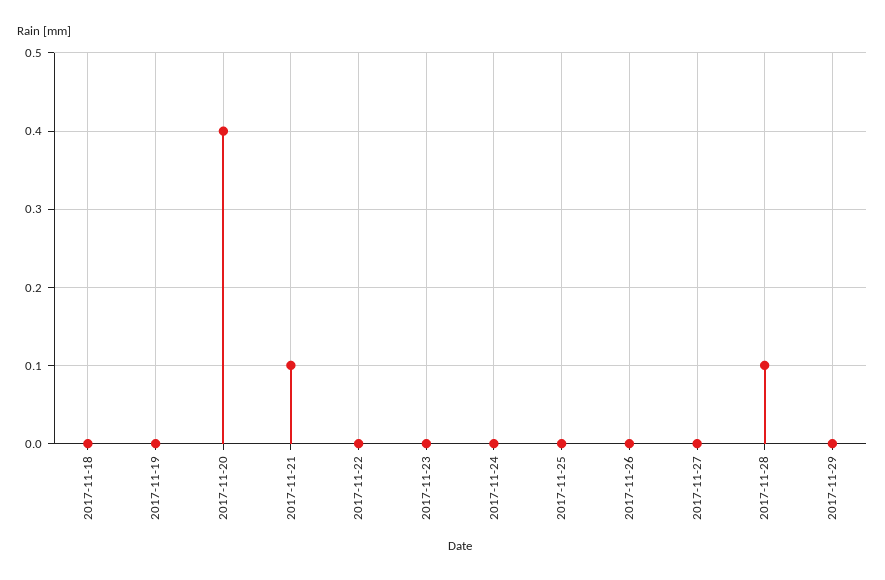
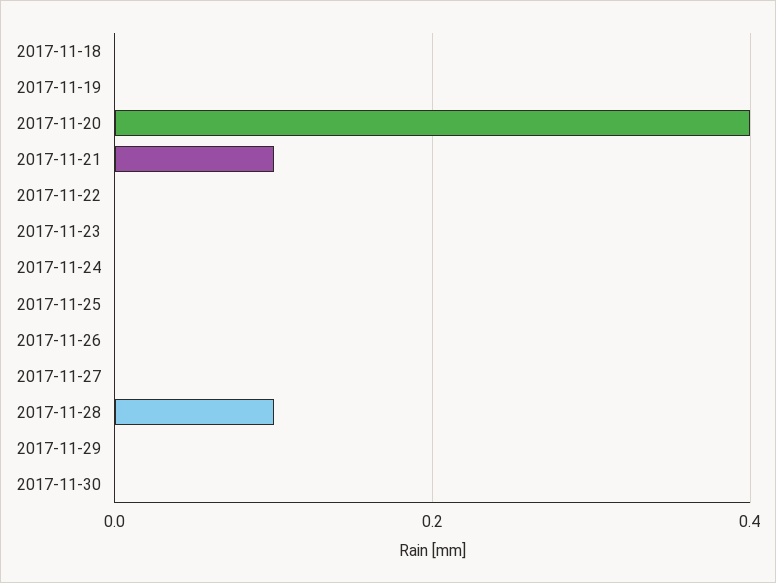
2017-11-30: none -> 0

